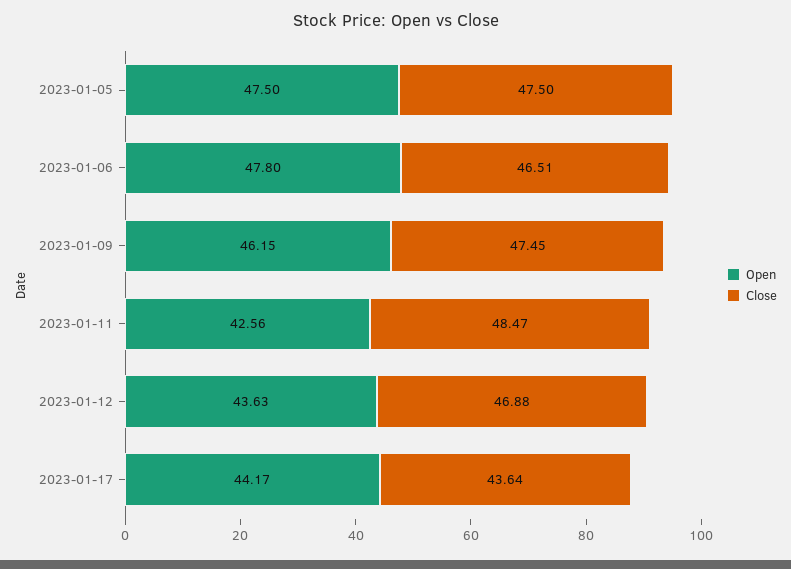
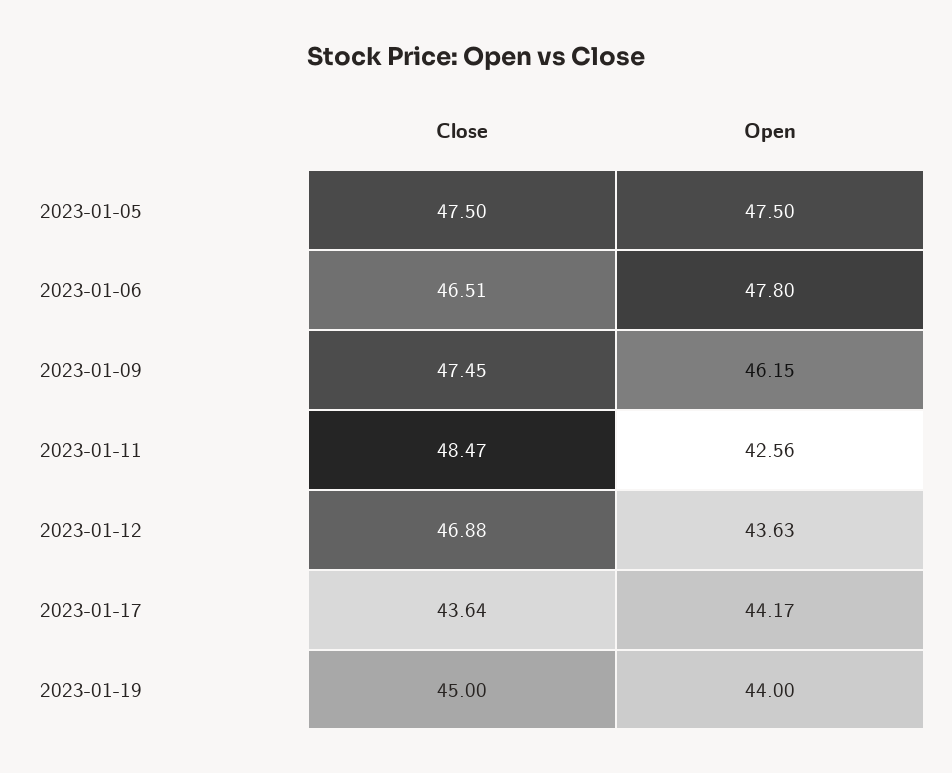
Close, 2023-01-19: none -> 45
Open, 2023-01-19: none -> 44

